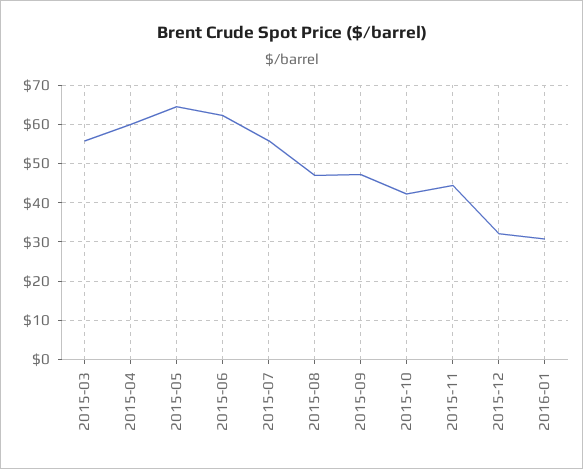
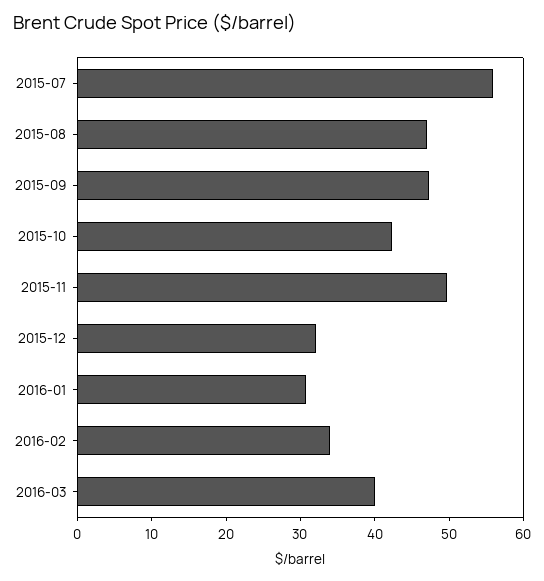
2015-03: 56 -> none
2015-04: 60 -> none
2015-05: 64 -> none
2015-06: 62 -> none
2015-11: 44 -> 50
2016-02: none -> 34
2016-03: none -> 40

